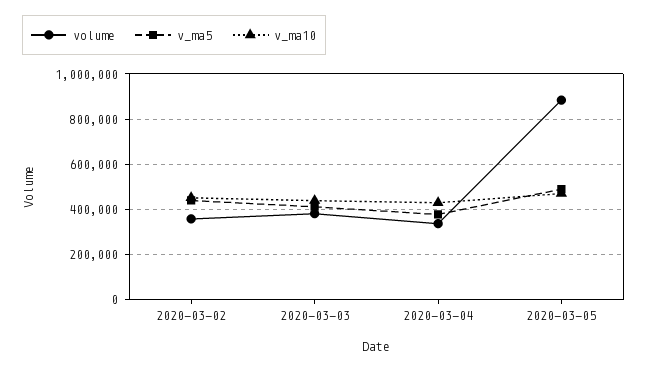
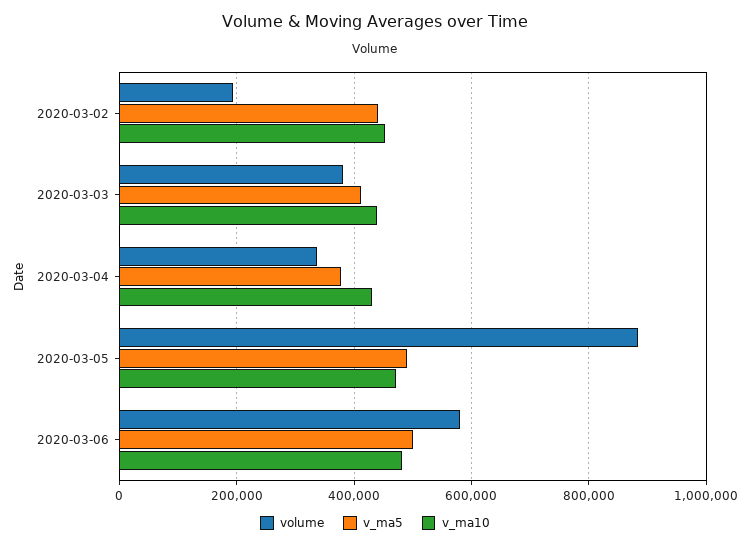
volume, 2020-03-02: 350000 -> 200000
volume, 2020-03-06: none -> 580000
v_ma5, 2020-03-06: none -> 500000
v_ma10, 2020-03-06: none -> 480000

